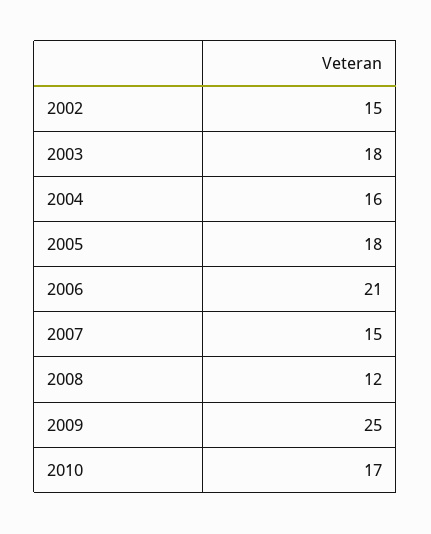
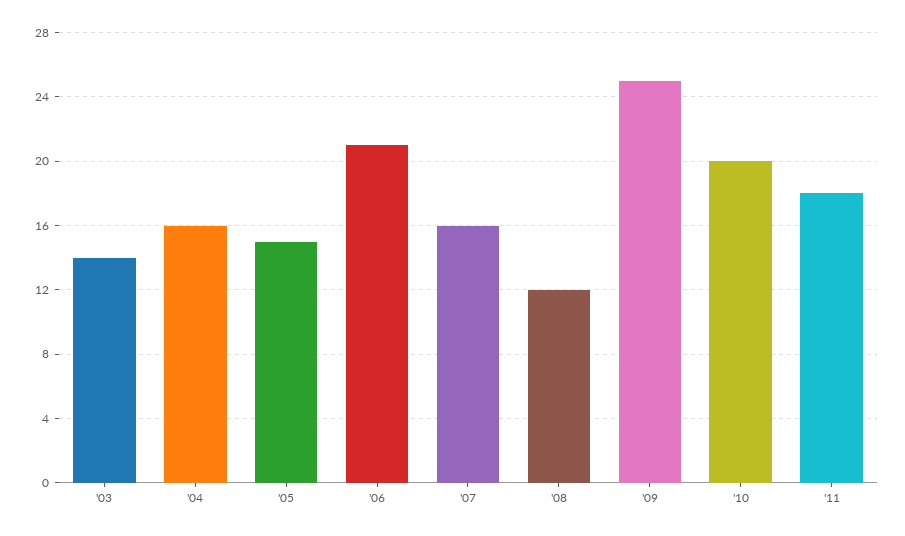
2002: 15 -> none
2003: 18 -> 14
2005: 18 -> 15
2007: 15 -> 16
2010: 17 -> 20
'11: none -> 18

